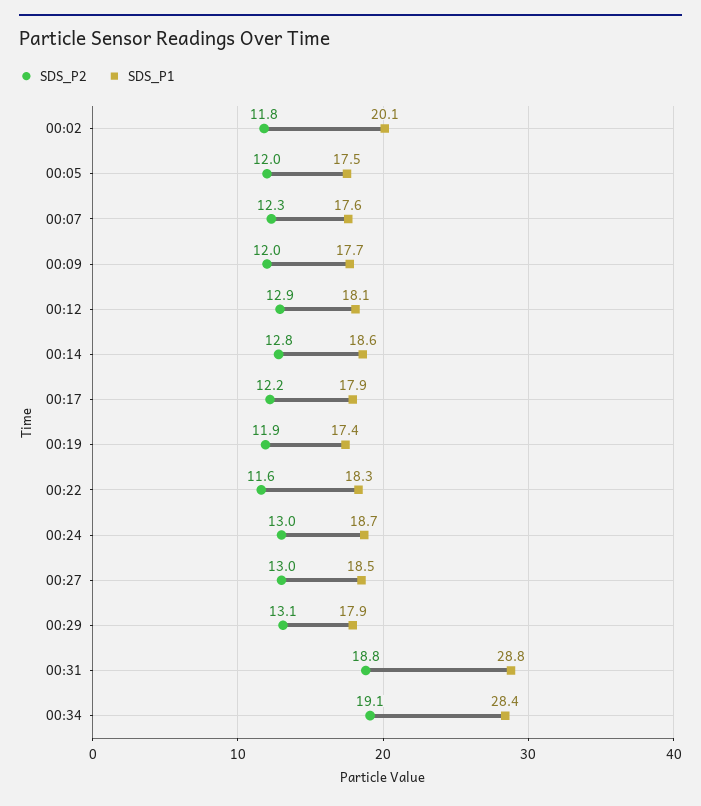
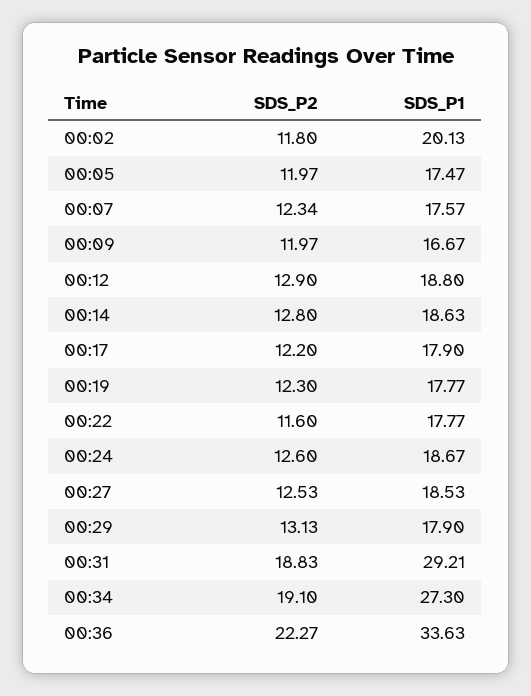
SDS_P1, 00:09: 17.7 -> 16.67
SDS_P1, 00:12: 18.1 -> 18.8
SDS_P2, 00:19: 11.9 -> 12.3
SDS_P1, 00:19: 17.4 -> 17.77
SDS_P1, 00:22: 18.3 -> 17.77
SDS_P2, 00:24: 13 -> 12.6
SDS_P2, 00:27: 13 -> 12.53
SDS_P1, 00:31: 28.8 -> 29.21
SDS_P1, 00:34: 28.4 -> 27.3
SDS_P2, 00:36: none -> 22.27
SDS_P1, 00:36: none -> 33.63

